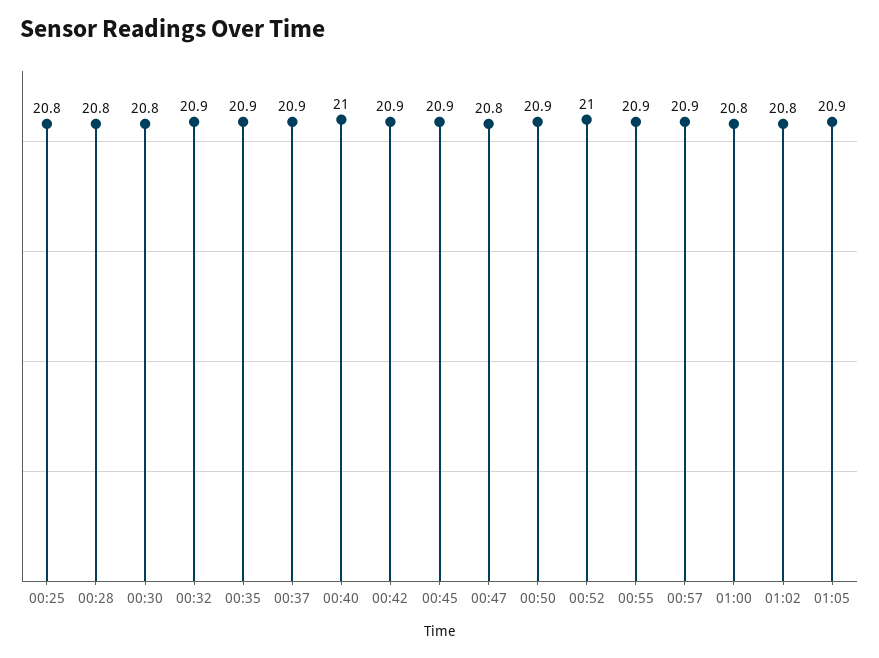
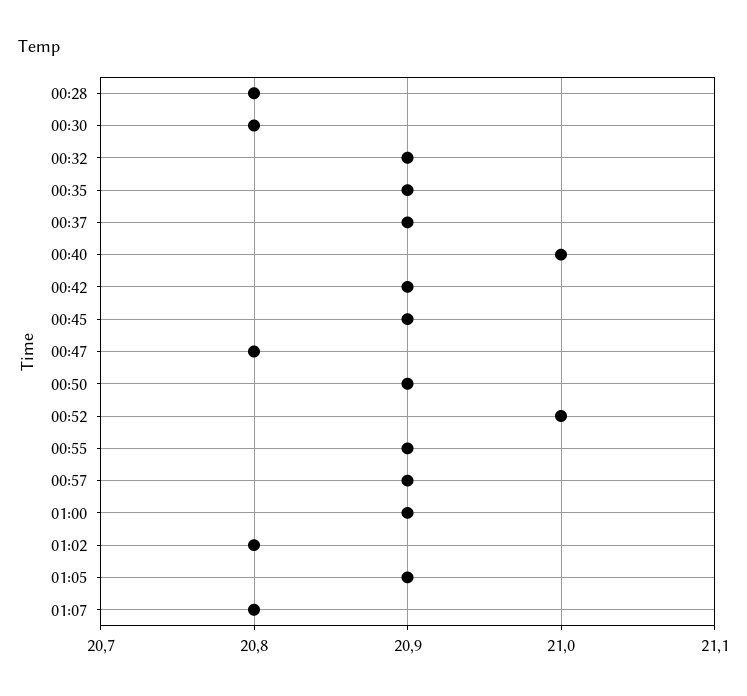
00:25: 20.8 -> none
01:00: 20.8 -> 20.9
01:07: none -> 20.8

